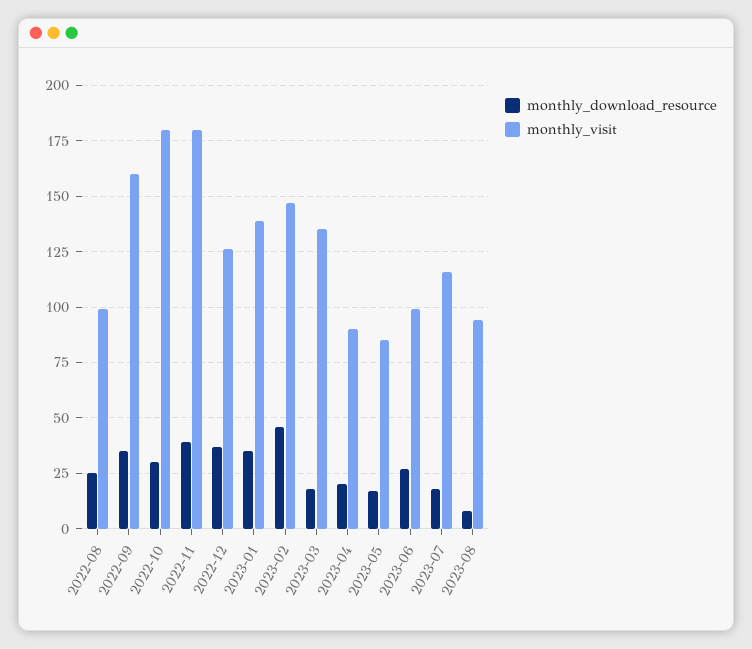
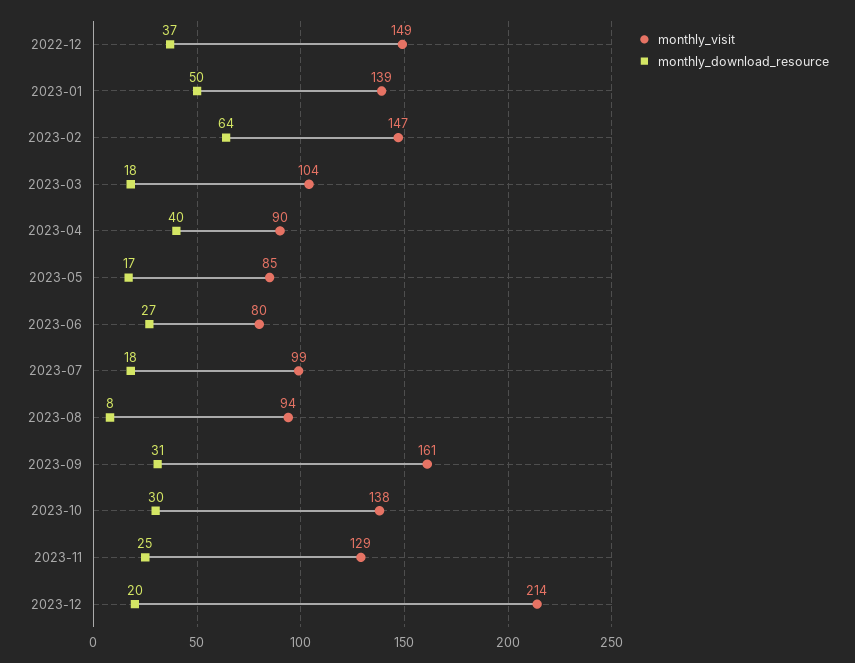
monthly_download_resource, 2022-08: 25 -> none
monthly_visit, 2022-08: 100 -> none
monthly_download_resource, 2022-09: 35 -> none
monthly_visit, 2022-09: 160 -> none
monthly_download_resource, 2022-10: 30 -> none
monthly_visit, 2022-10: 180 -> none
monthly_download_resource, 2022-11: 40 -> none
monthly_visit, 2022-11: 180 -> none
monthly_visit, 2022-12: 125 -> 149
monthly_download_resource, 2023-01: 35 -> 50
monthly_download_resource, 2023-02: 45 -> 64
monthly_visit, 2023-03: 135 -> 104
monthly_download_resource, 2023-04: 20 -> 40
monthly_visit, 2023-06: 100 -> 80
monthly_visit, 2023-07: 115 -> 99
monthly_visit, 2023-09: none -> 161
monthly_download_resource, 2023-09: none -> 31
monthly_visit, 2023-10: none -> 138
monthly_download_resource, 2023-10: none -> 30
monthly_visit, 2023-11: none -> 129
monthly_download_resource, 2023-11: none -> 25
monthly_visit, 2023-12: none -> 214
monthly_download_resource, 2023-12: none -> 20

